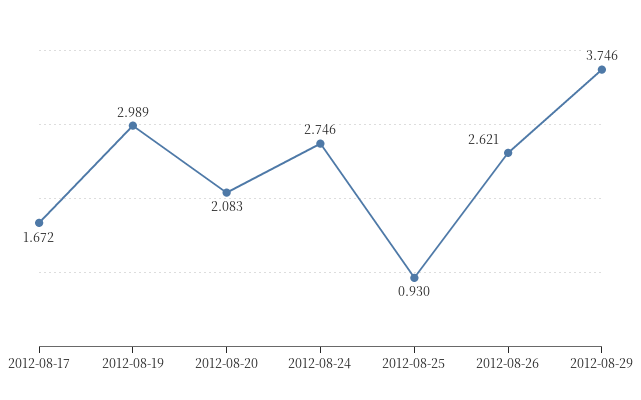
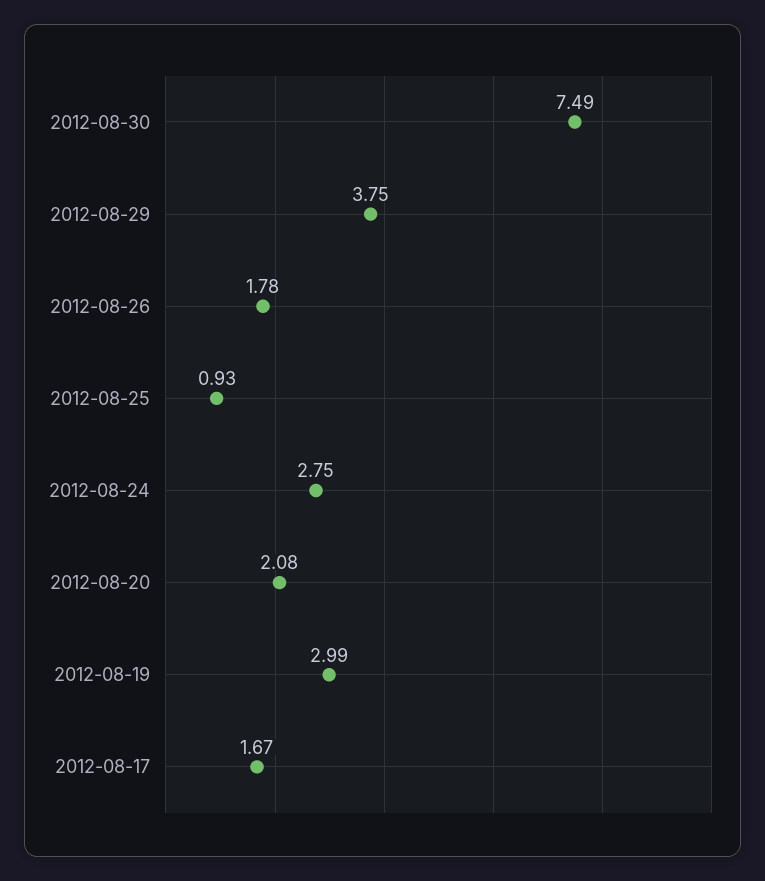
2012-08-26: 2.621 -> 1.78
2012-08-30: none -> 7.49

